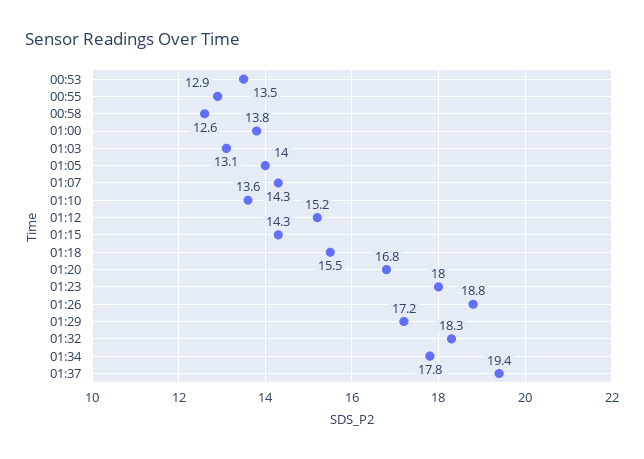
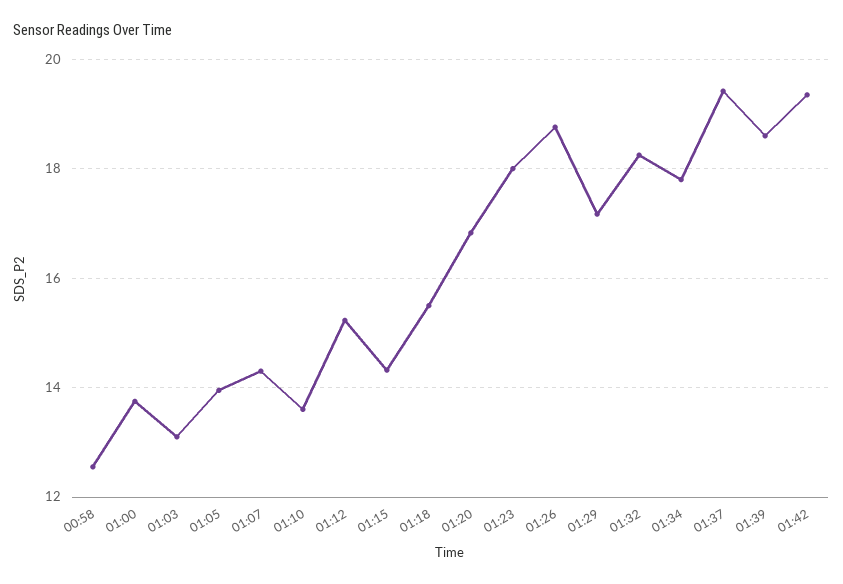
00:53: 13.5 -> none
00:55: 12.9 -> none
01:39: none -> 18.6
01:42: none -> 19.4

